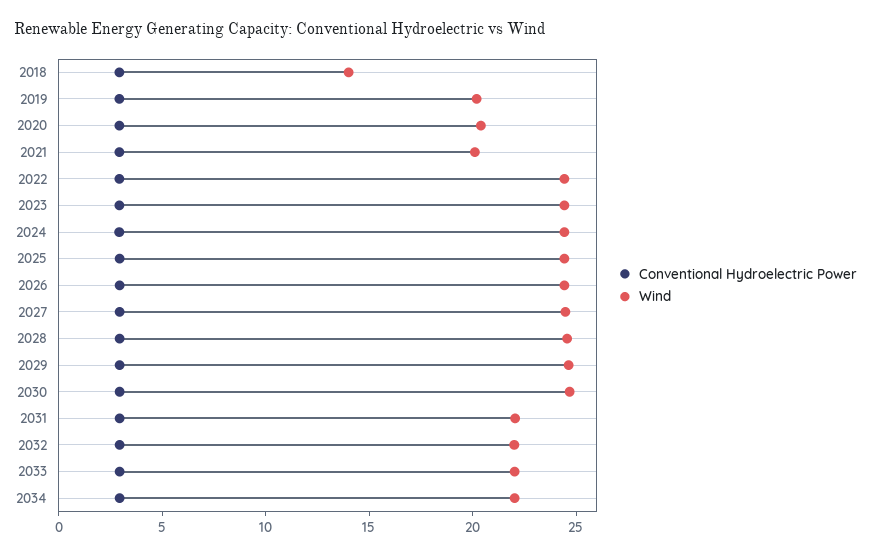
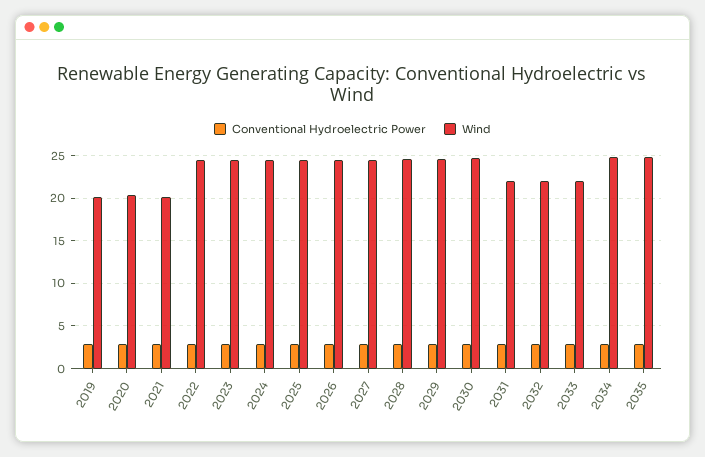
Conventional Hydroelectric Power, 2018: 3 -> none
Wind, 2018: 14 -> none
Wind, 2034: 22 -> 25
Conventional Hydroelectric Power, 2035: none -> 3
Wind, 2035: none -> 25

